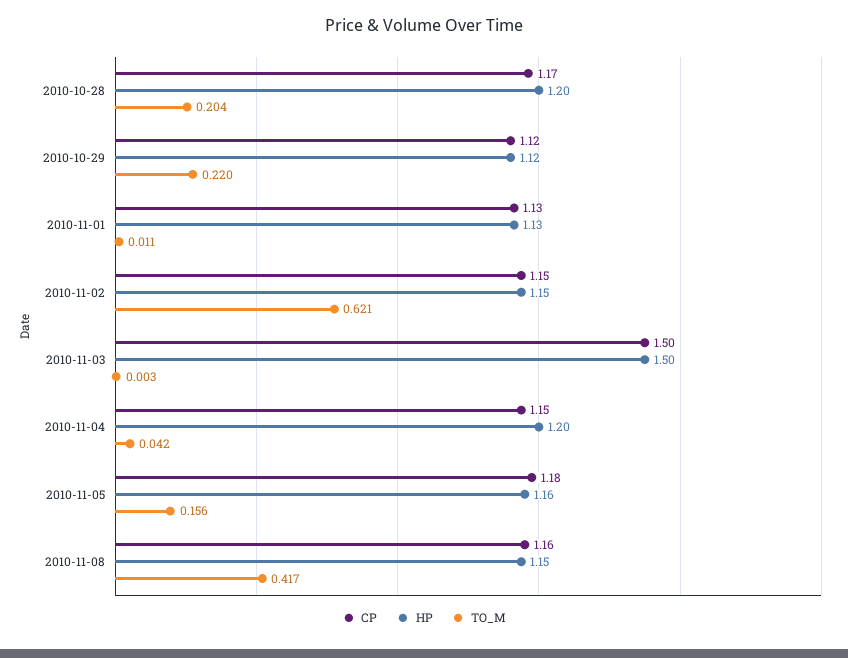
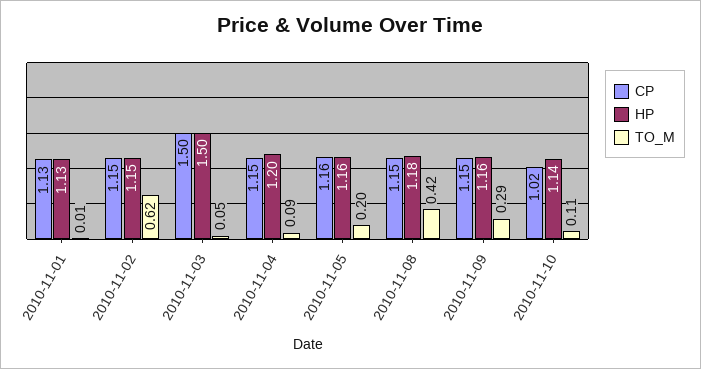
CP, 2010-10-28: 1.17 -> none
HP, 2010-10-28: 1.2 -> none
TO_M, 2010-10-28: 0.204 -> none
CP, 2010-10-29: 1.12 -> none
HP, 2010-10-29: 1.12 -> none
TO_M, 2010-10-29: 0.22 -> none
TO_M, 2010-11-03: 0.003 -> 0.05
TO_M, 2010-11-04: 0.042 -> 0.09
CP, 2010-11-05: 1.18 -> 1.16
TO_M, 2010-11-05: 0.156 -> 0.2
CP, 2010-11-08: 1.16 -> 1.15
HP, 2010-11-08: 1.15 -> 1.18
CP, 2010-11-09: none -> 1.15
HP, 2010-11-09: none -> 1.16
TO_M, 2010-11-09: none -> 0.29
CP, 2010-11-10: none -> 1.02
HP, 2010-11-10: none -> 1.14
TO_M, 2010-11-10: none -> 0.11

